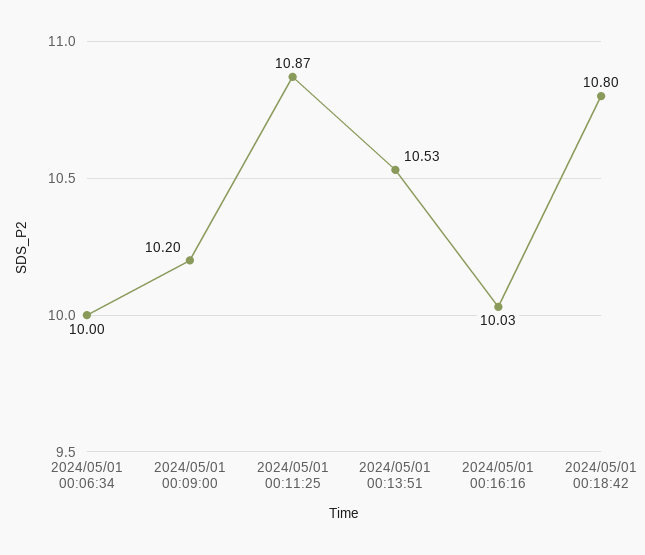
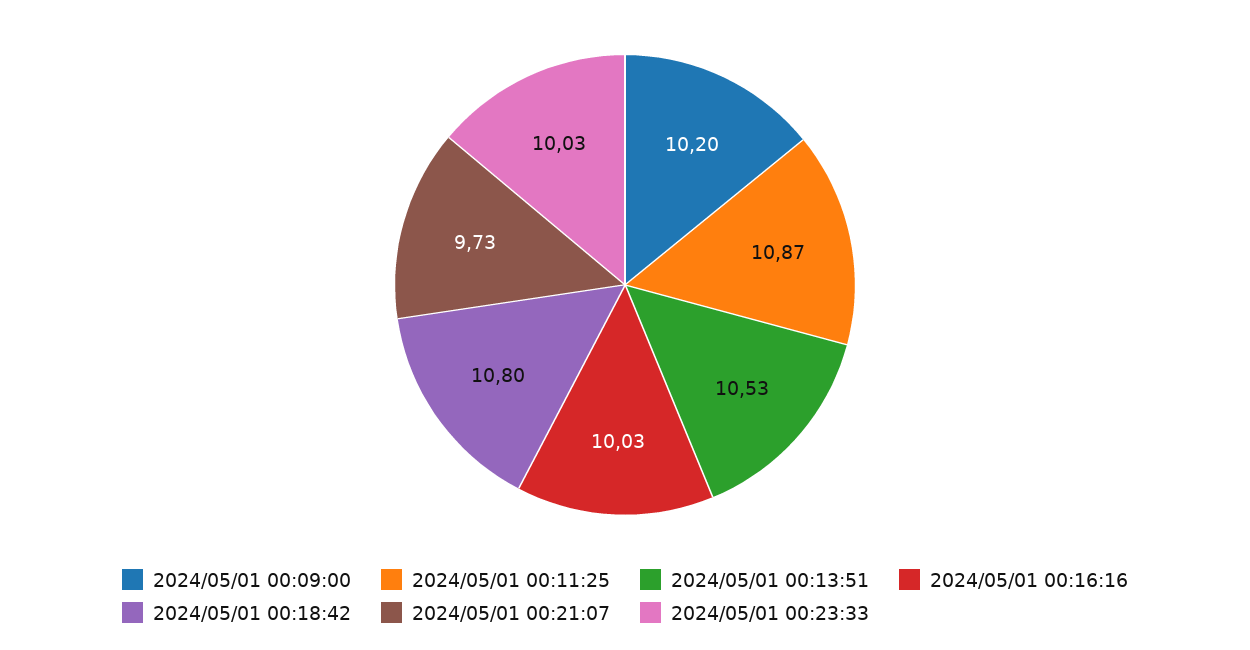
2024/05/01 00:06:34: 10 -> none
2024/05/01 00:21:07: none -> 9.73
2024/05/01 00:23:33: none -> 10.03

